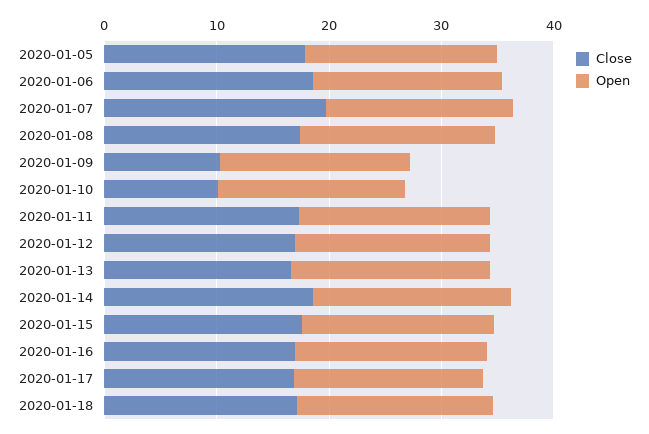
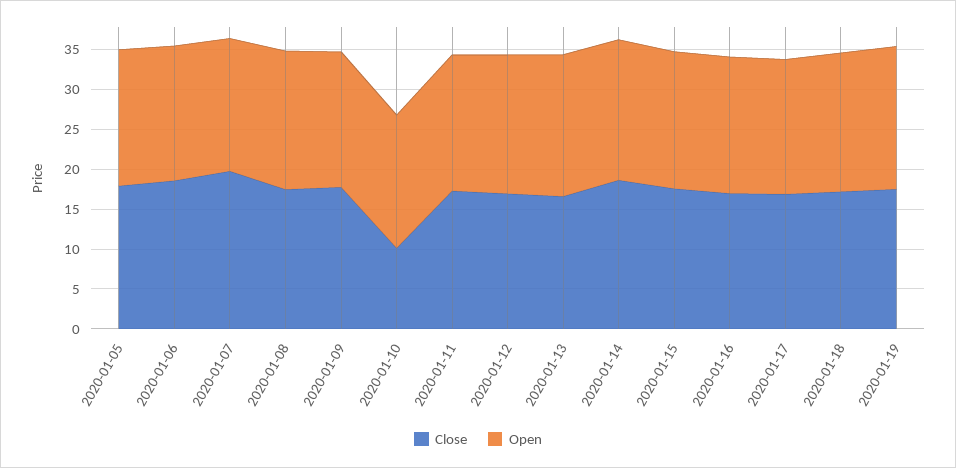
Close, 2020-01-09: 10 -> 17.5
Close, 2020-01-19: none -> 17.5
Open, 2020-01-19: none -> 17.5

